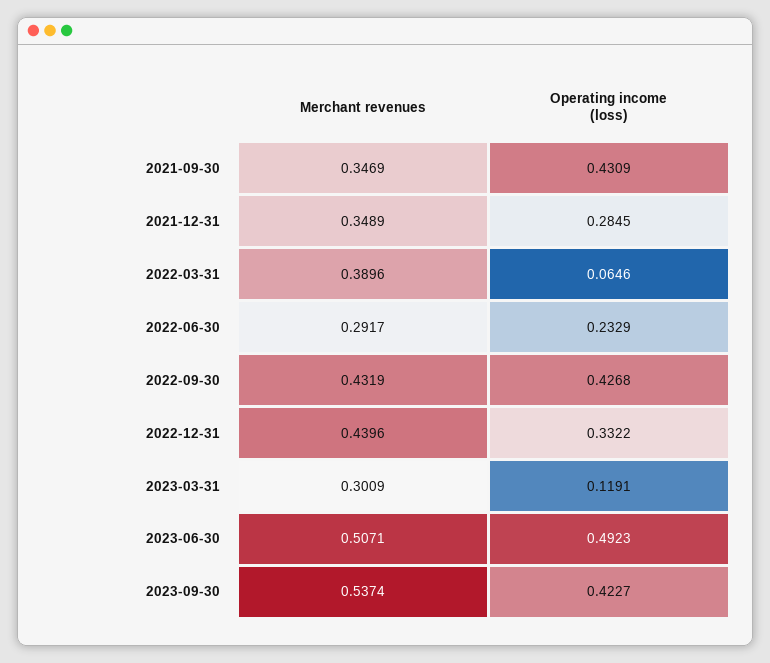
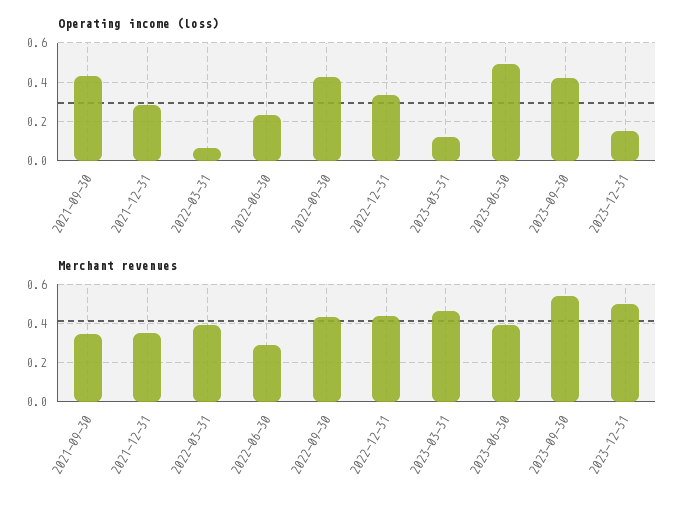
Merchant revenues, 2023-03-31: 0.3009 -> 0.45
Merchant revenues, 2023-06-30: 0.5071 -> 0.4
Operating income (loss), 2023-12-31: none -> 0.15
Merchant revenues, 2023-12-31: none -> 0.5

